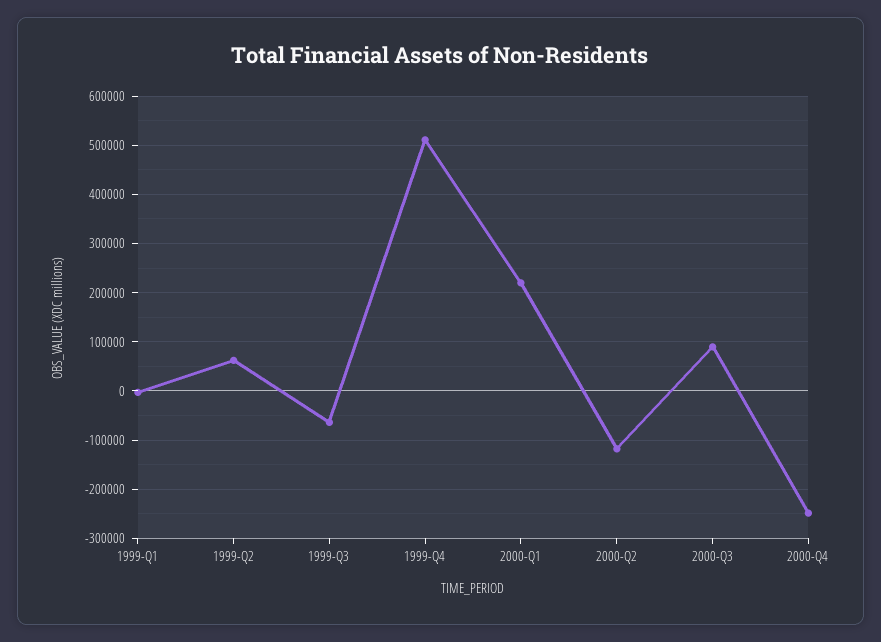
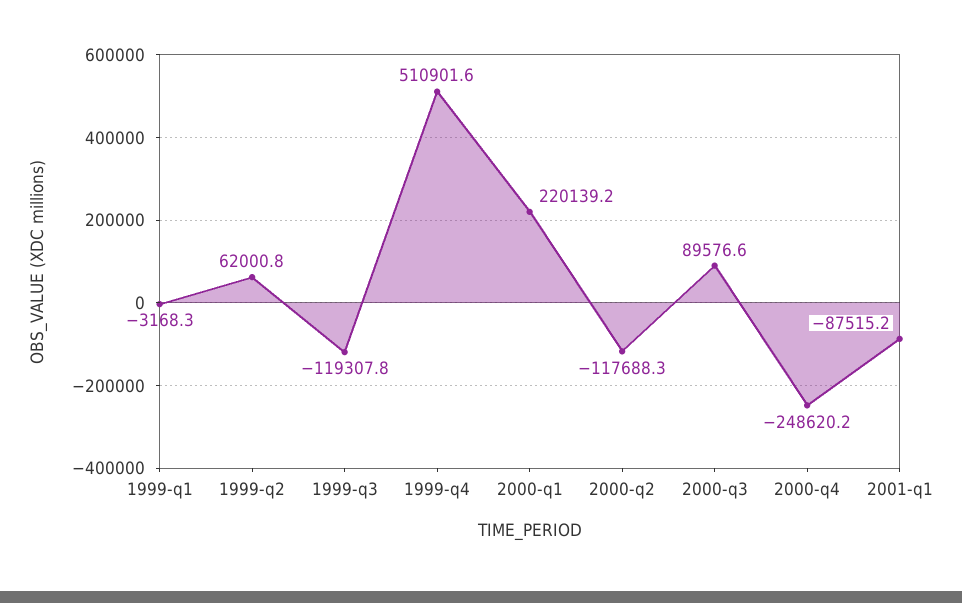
1999-Q3: -60000 -> -119307.8
2001-q1: none -> -87515.2

